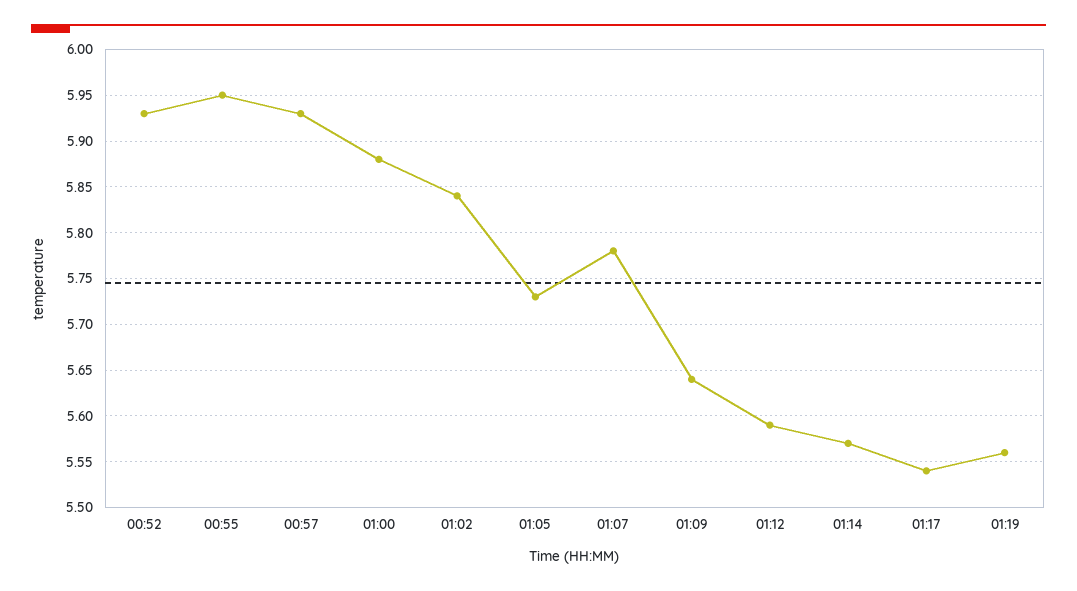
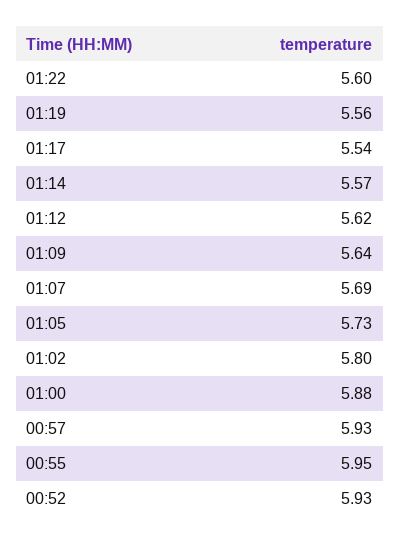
01:02: 5.84 -> 5.8
01:07: 5.78 -> 5.69
01:12: 5.59 -> 5.62
01:22: none -> 5.6

